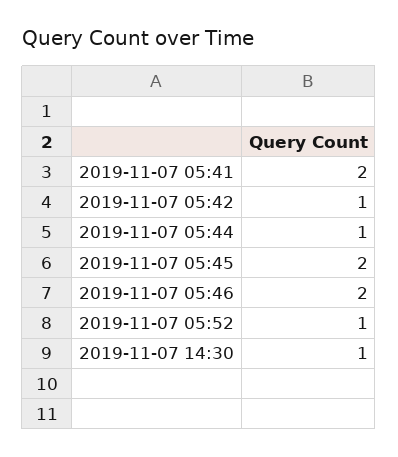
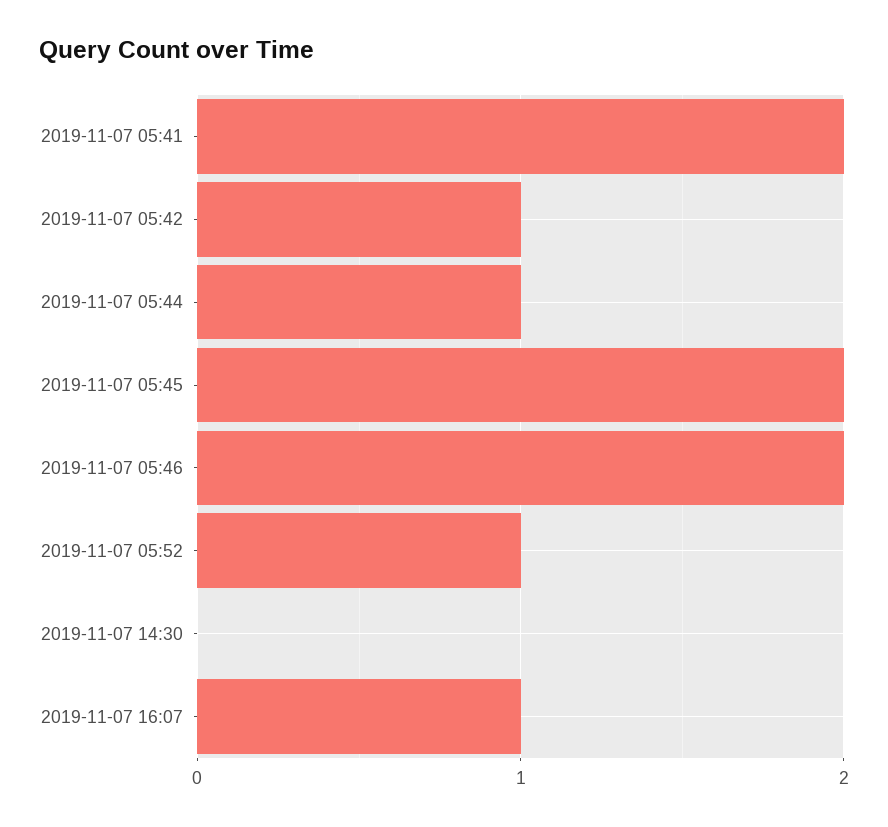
2019-11-07 14:30: 1 -> 0
2019-11-07 16:07: none -> 1

